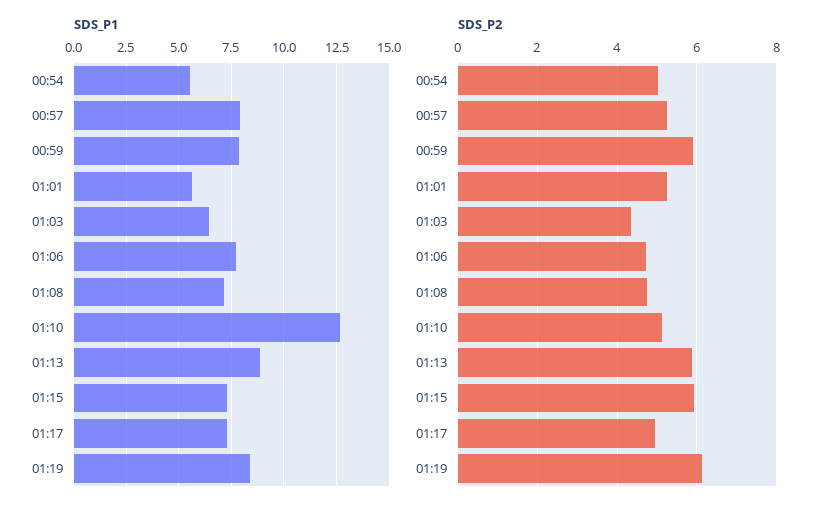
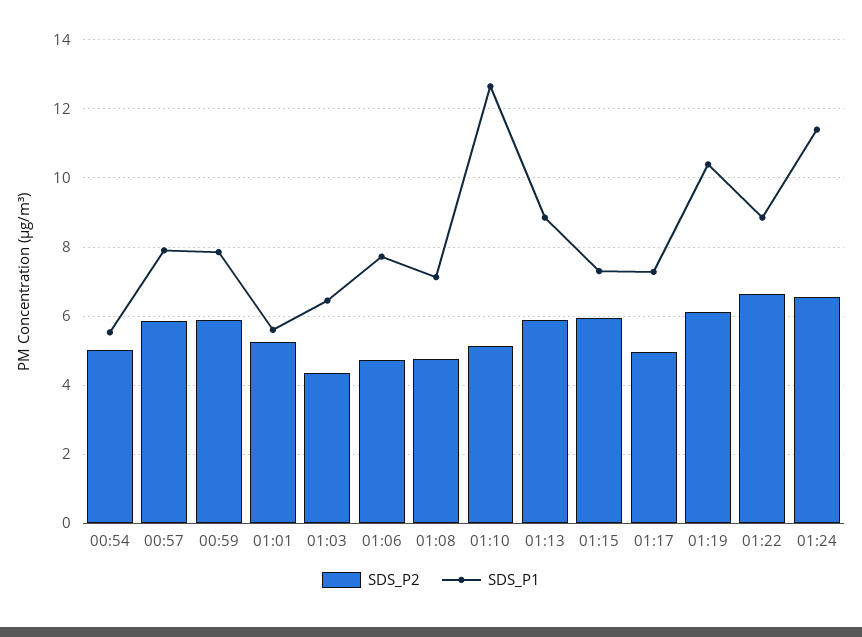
SDS_P1, 01:19: 8.5 -> 10.4
SDS_P2, 00:57: 5.2 -> 5.8
SDS_P2, 01:22: none -> 6.6
SDS_P1, 01:22: none -> 8.8
SDS_P2, 01:24: none -> 6.6
SDS_P1, 01:24: none -> 11.4

